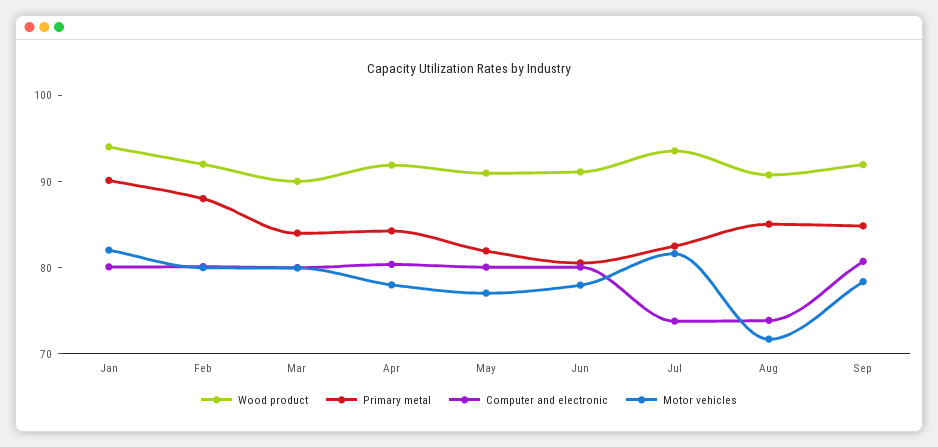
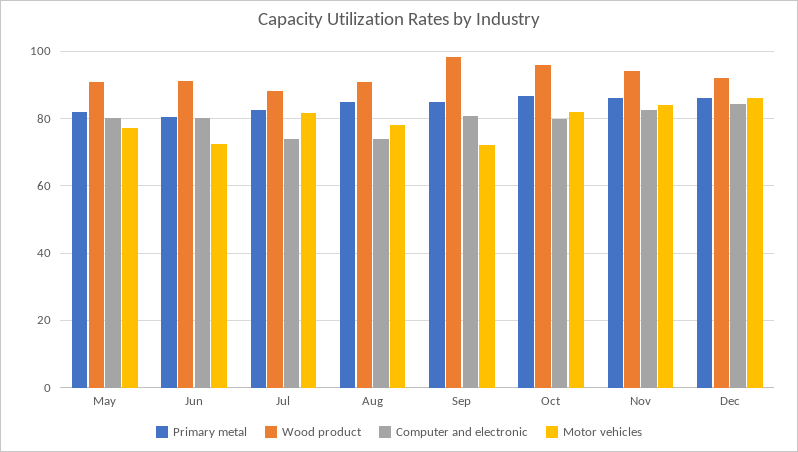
Wood product, Jan: 94 -> none
Primary metal, Jan: 90 -> none
Computer and electronic, Jan: 80 -> none
Motor vehicles, Jan: 82 -> none
Wood product, Feb: 92 -> none
Primary metal, Feb: 88 -> none
Computer and electronic, Feb: 80 -> none
Motor vehicles, Feb: 80 -> none
Wood product, Mar: 90 -> none
Primary metal, Mar: 84 -> none
Computer and electronic, Mar: 80 -> none
Motor vehicles, Mar: 80 -> none
Wood product, Apr: 92 -> none
Primary metal, Apr: 84 -> none
Computer and electronic, Apr: 80 -> none
Motor vehicles, Apr: 78 -> none
Motor vehicles, Jun: 78 -> 72
Wood product, Jul: 94 -> 88
Motor vehicles, Aug: 72 -> 78
Wood product, Sep: 92 -> 98
Motor vehicles, Sep: 78 -> 72
Primary metal, Oct: none -> 86
Wood product, Oct: none -> 96
Computer and electronic, Oct: none -> 80
Motor vehicles, Oct: none -> 82
Primary metal, Nov: none -> 86
Wood product, Nov: none -> 94
Computer and electronic, Nov: none -> 82
Motor vehicles, Nov: none -> 84
Primary metal, Dec: none -> 86
Wood product, Dec: none -> 92
Computer and electronic, Dec: none -> 84
Motor vehicles, Dec: none -> 86

